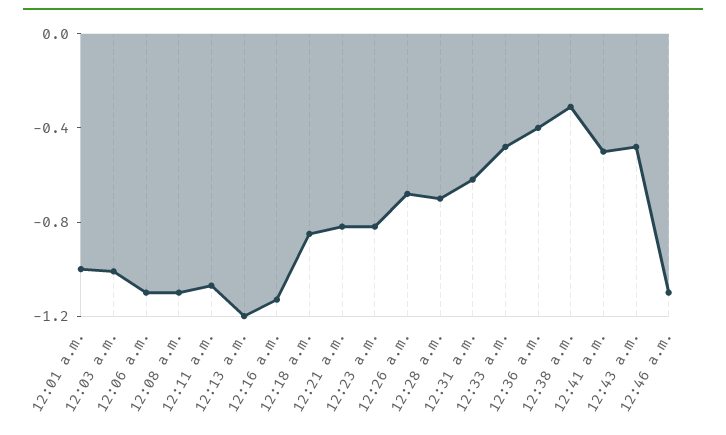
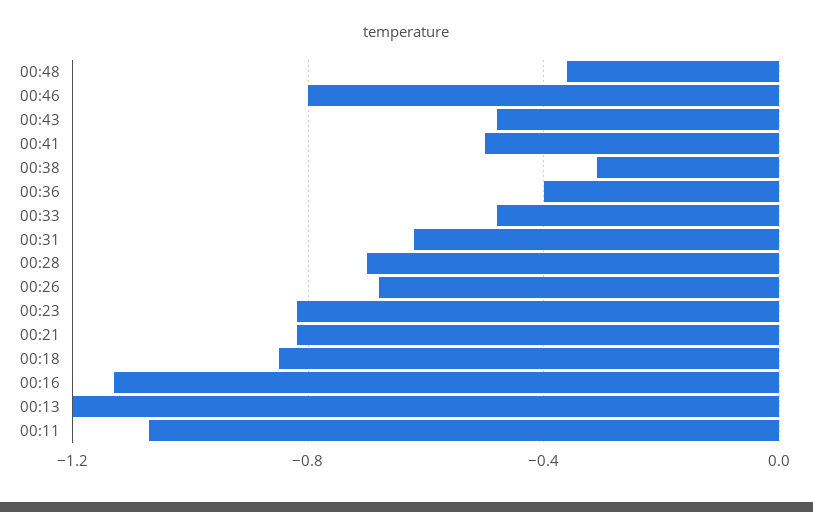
12:01 a.m.: -1 -> none
12:03 a.m.: -1 -> none
12:06 a.m.: -1.1 -> none
12:08 a.m.: -1.1 -> none
12:46 a.m.: -1.1 -> -0.8
00:48: none -> -0.35

